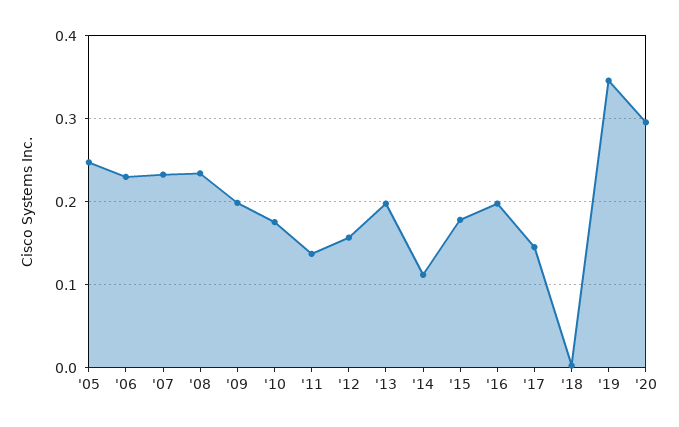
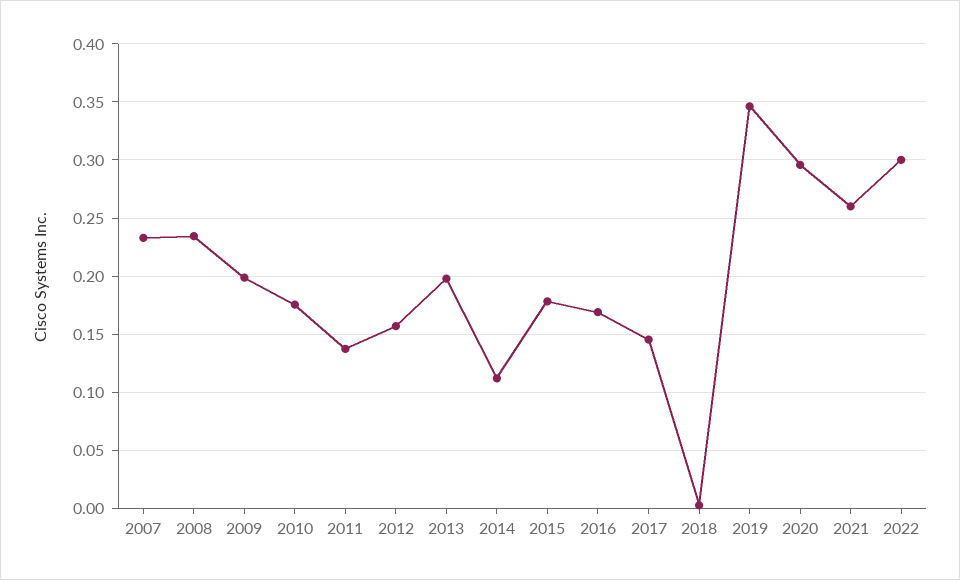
'05: 0.25 -> none
'06: 0.23 -> none
'16: 0.2 -> 0.17
2021: none -> 0.26
2022: none -> 0.3

